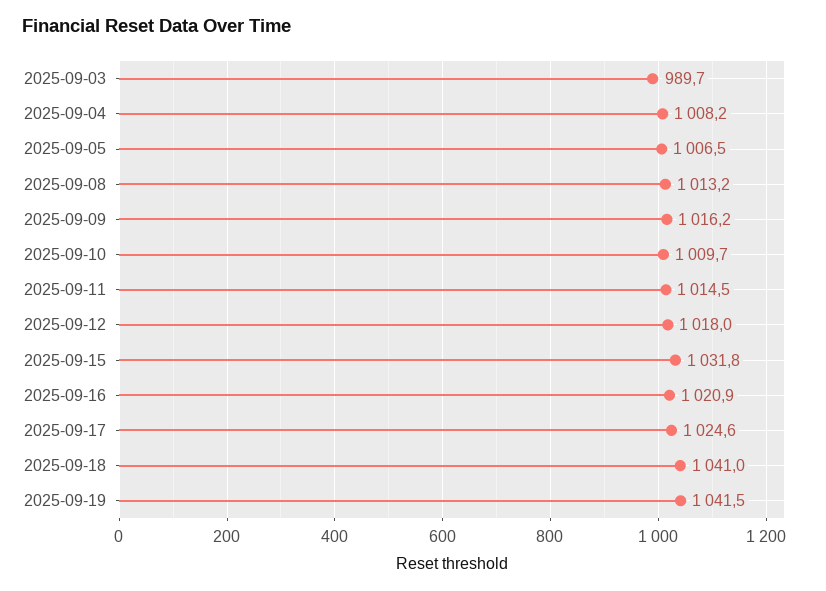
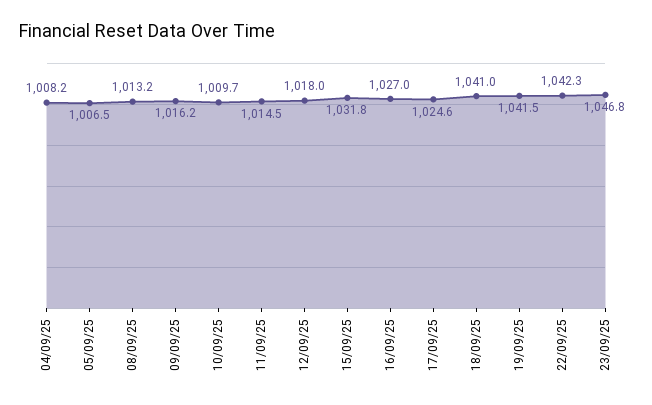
2025-09-03: 989.7 -> none
2025-09-16: 1020.9 -> 1027
22/09/25: none -> 1042.3
23/09/25: none -> 1046.8

